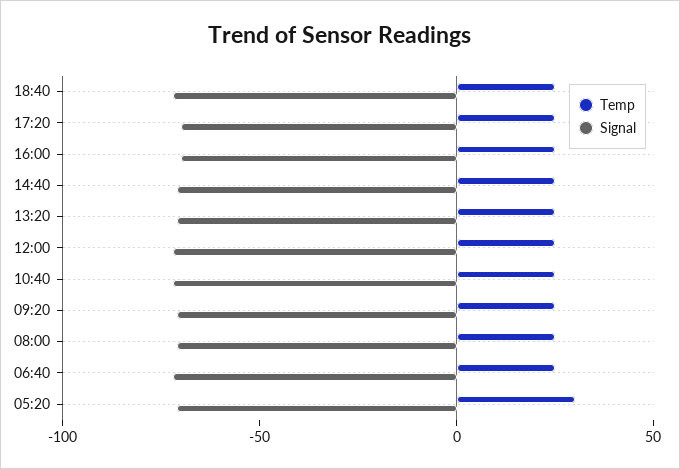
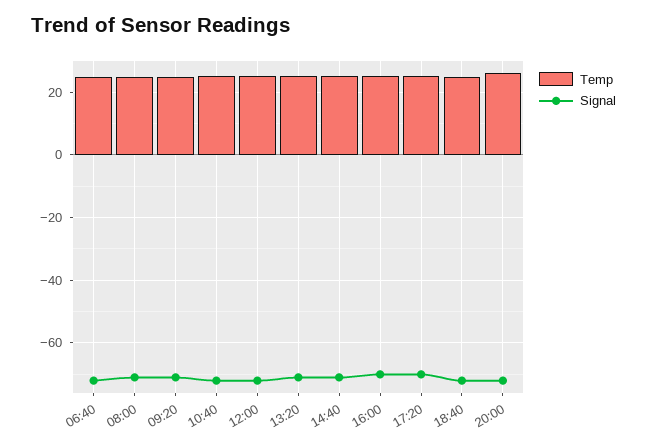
Temp, 05:20: 30 -> none
Signal, 05:20: -70 -> none
Temp, 20:00: none -> 26
Signal, 20:00: none -> -72

